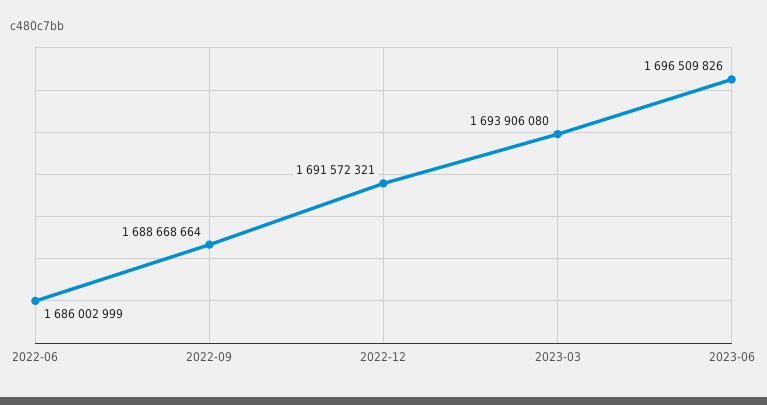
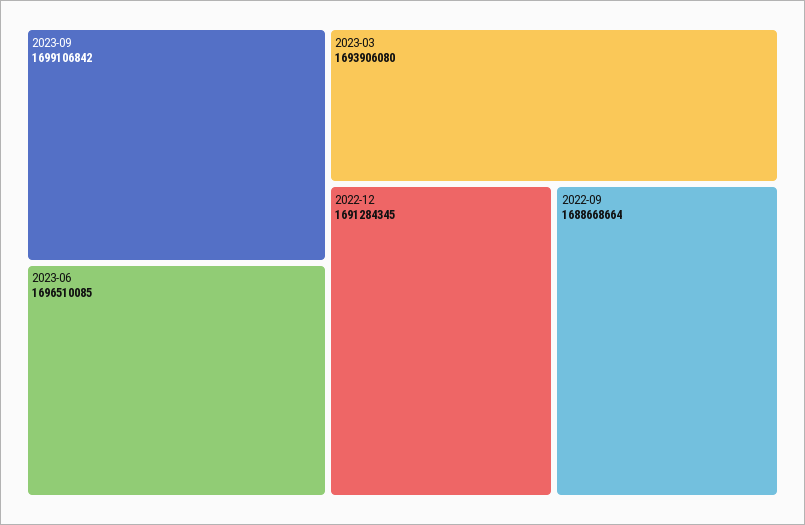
2022-06: 1686002999 -> none
2022-12: 1691572321 -> 1691284345
2023-06: 1696509826 -> 1696510085
2023-09: none -> 1699106842

